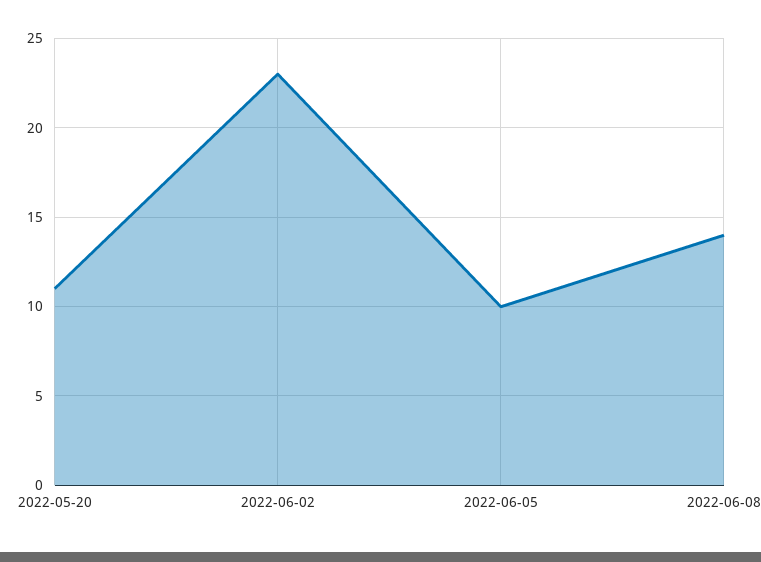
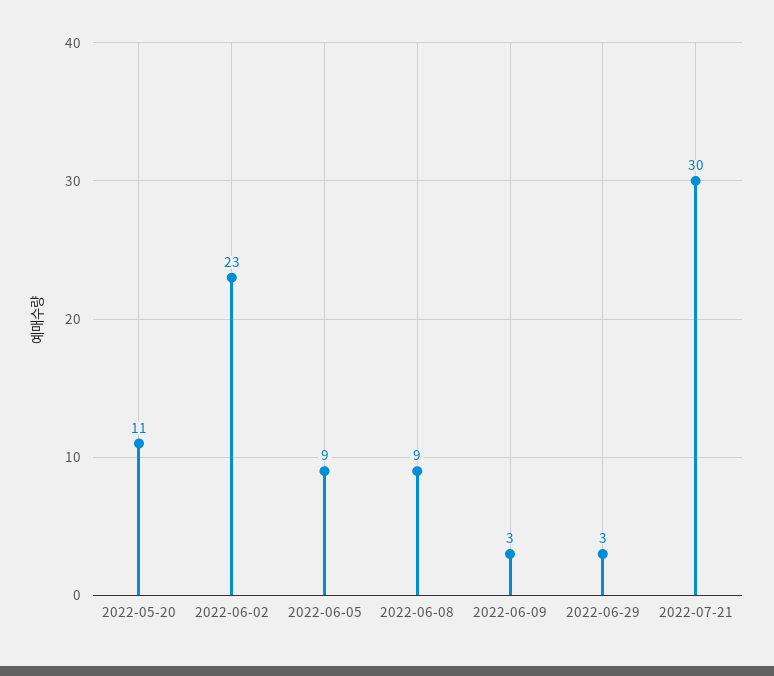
2022-06-05: 10 -> 9
2022-06-08: 14 -> 9
2022-06-09: none -> 3
2022-06-29: none -> 3
2022-07-21: none -> 30

